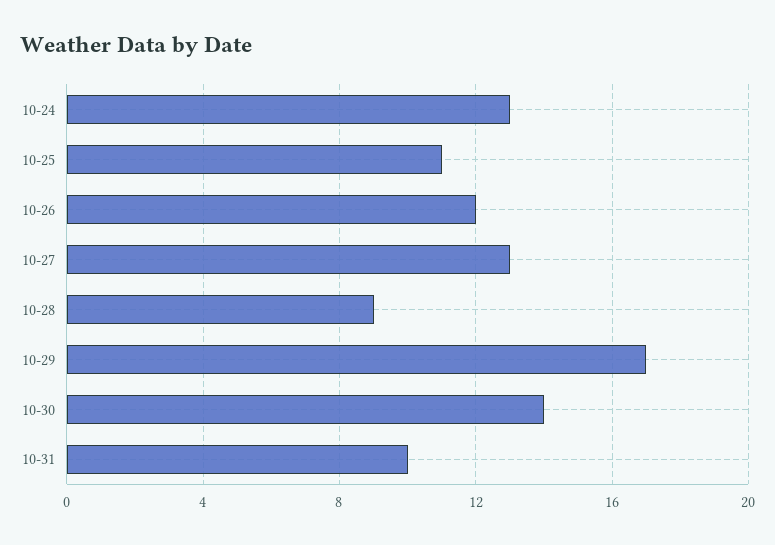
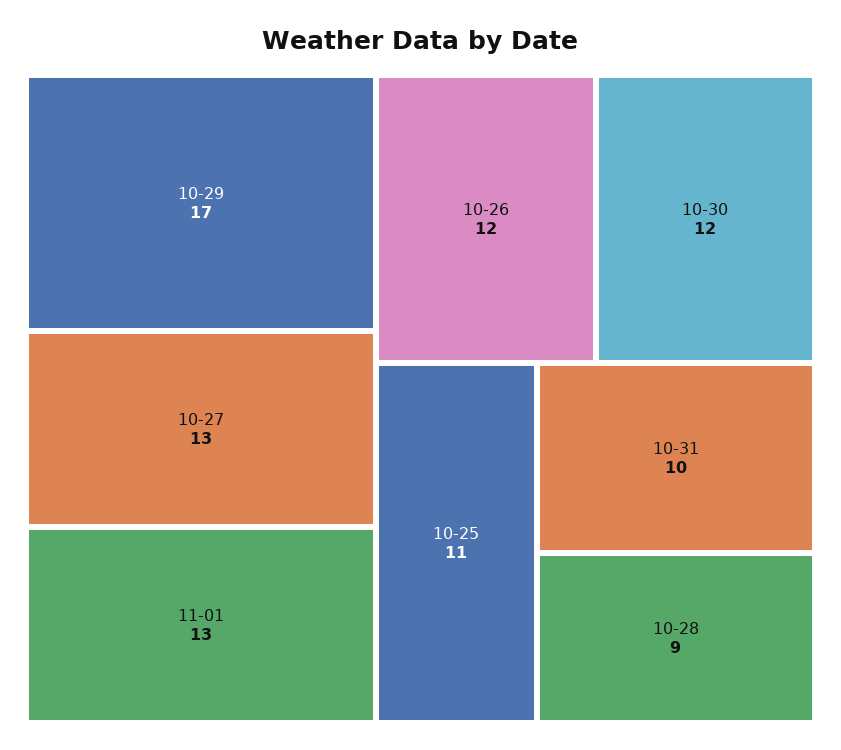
10-24: 13 -> none
10-30: 14 -> 12
11-01: none -> 13

